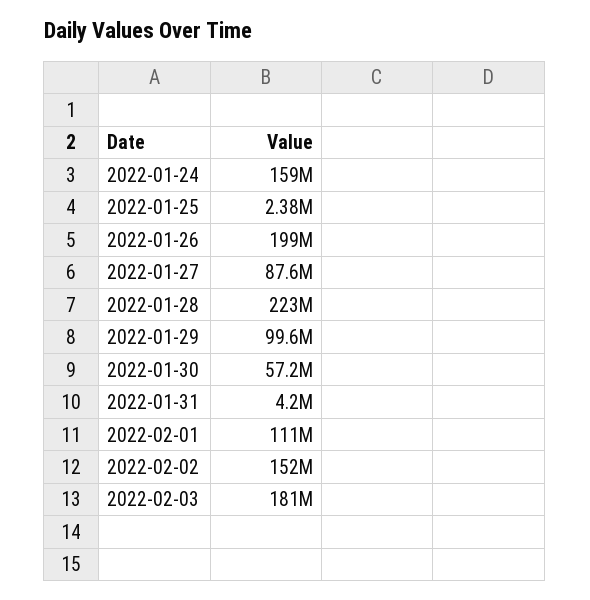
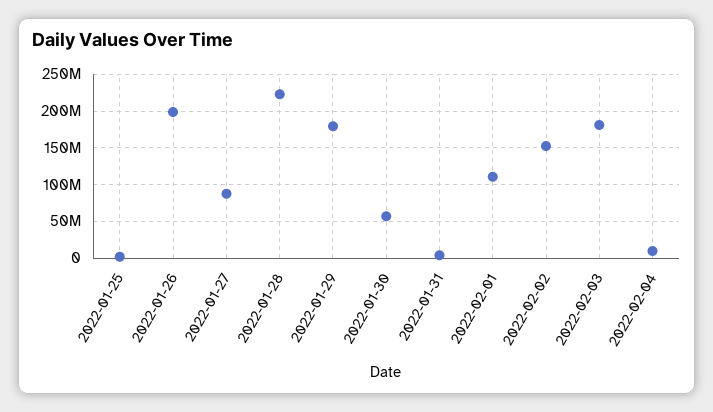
2022-01-24: 159000000 -> none
2022-01-29: 99600000 -> 180000000
2022-02-04: none -> 10000000

